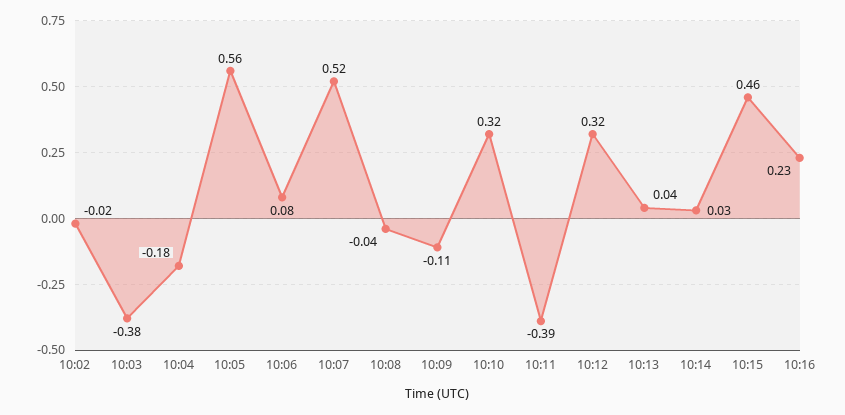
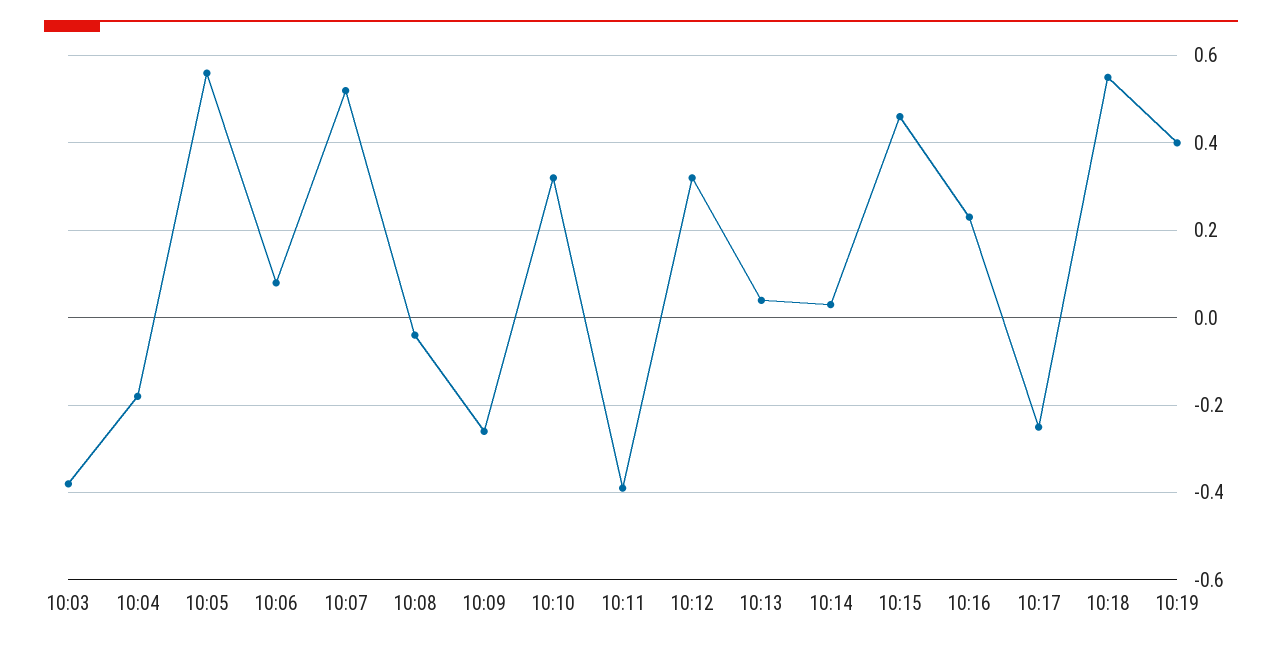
10:02: -0.02 -> none
10:09: -0.11 -> -0.25
10:17: none -> -0.25
10:18: none -> 0.55
10:19: none -> 0.4

